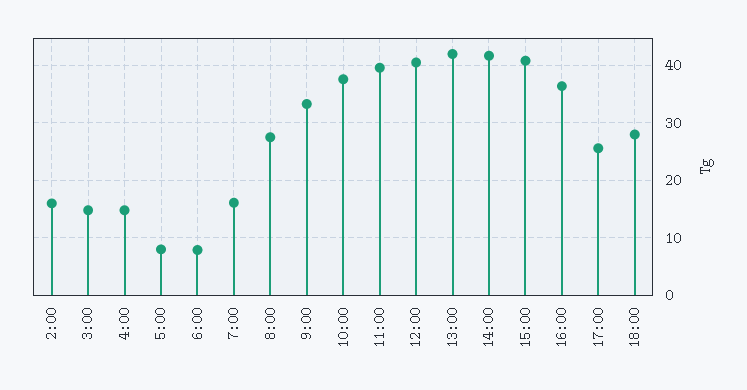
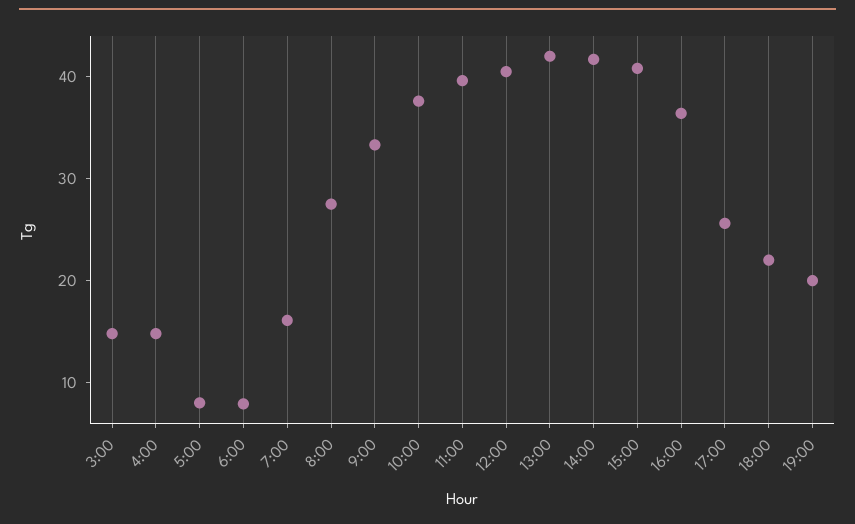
2:00: 16 -> none
18:00: 28 -> 22
19:00: none -> 20

